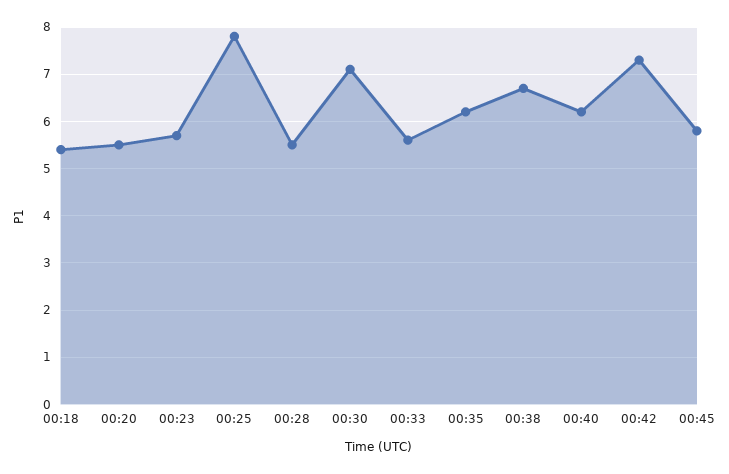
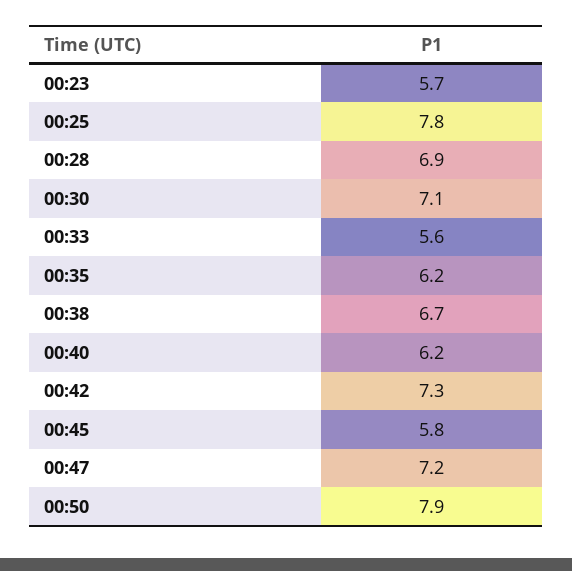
00:18: 5.5 -> none
00:20: 5.5 -> none
00:28: 5.5 -> 6.9
00:47: none -> 7.2
00:50: none -> 7.9

